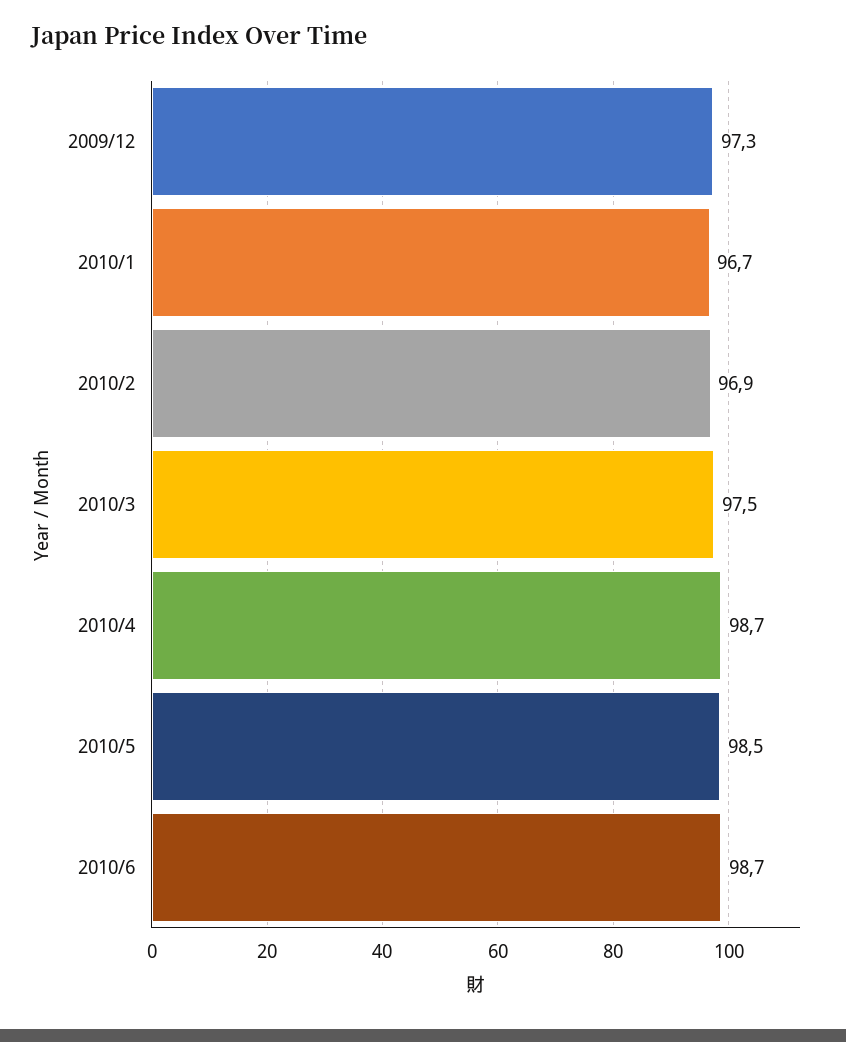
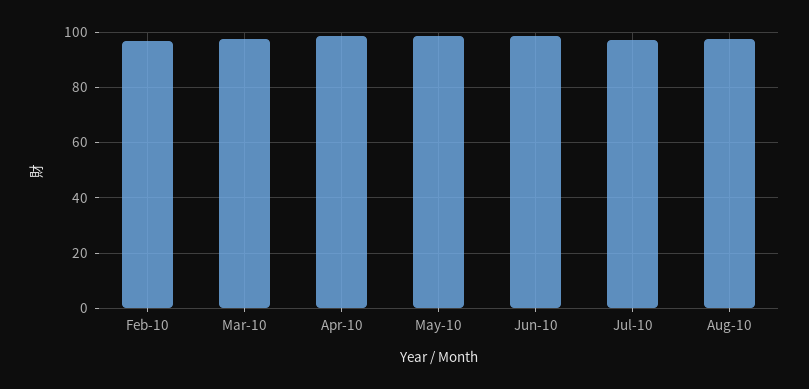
2009/12: 97.3 -> none
2010/1: 96.7 -> none
Jul-10: none -> 97.5
Aug-10: none -> 97.5

